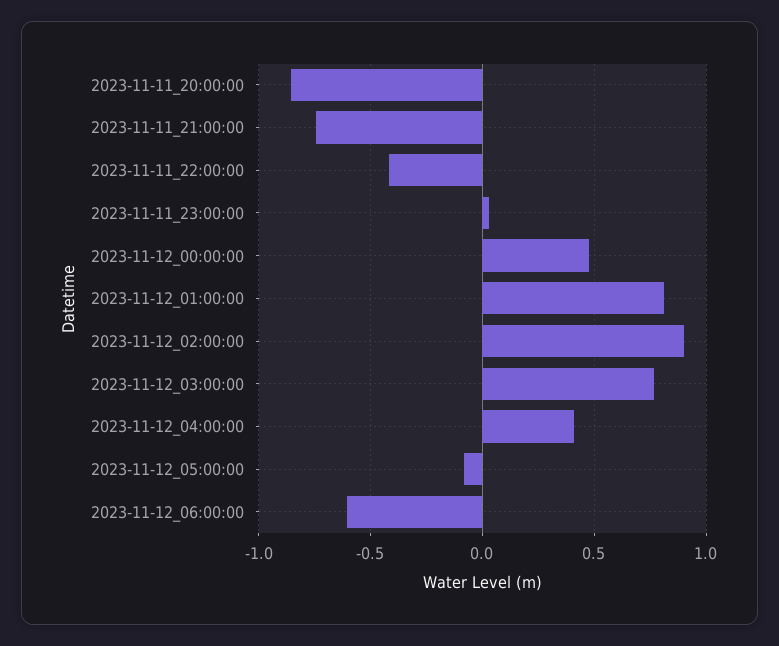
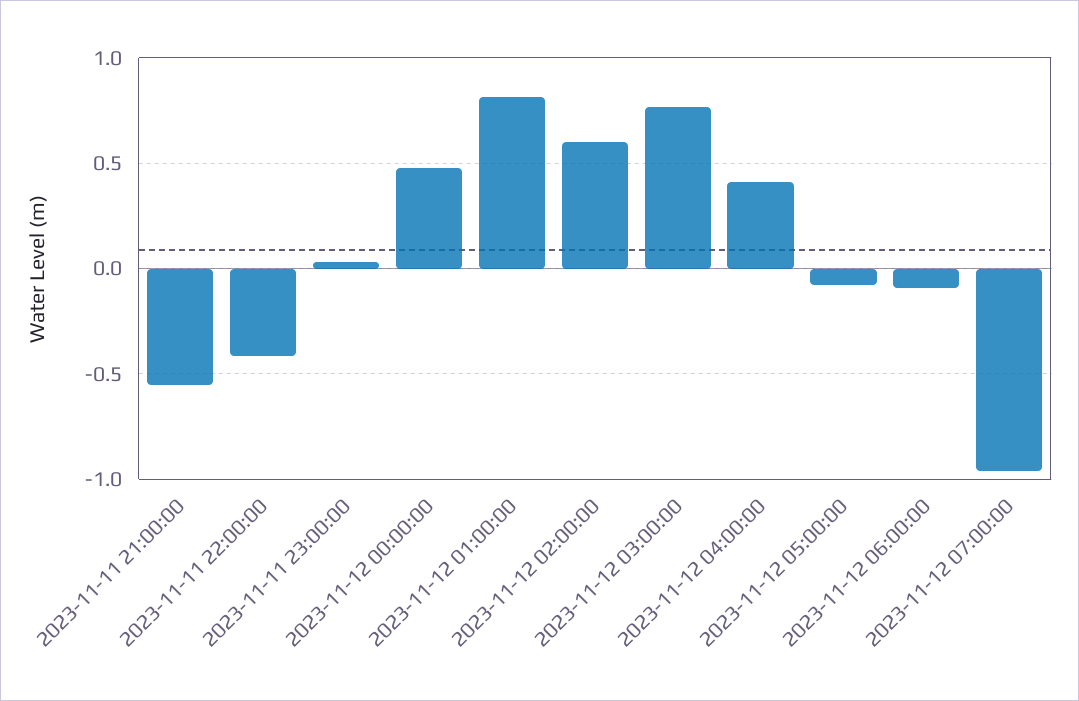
2023-11-11_20:00:00: -0.85 -> none
2023-11-11_21:00:00: -0.75 -> -0.55
2023-11-12_02:00:00: 0.9 -> 0.6
2023-11-12_06:00:00: -0.6 -> -0.1
2023-11-12 07:00:00: none -> -0.95

